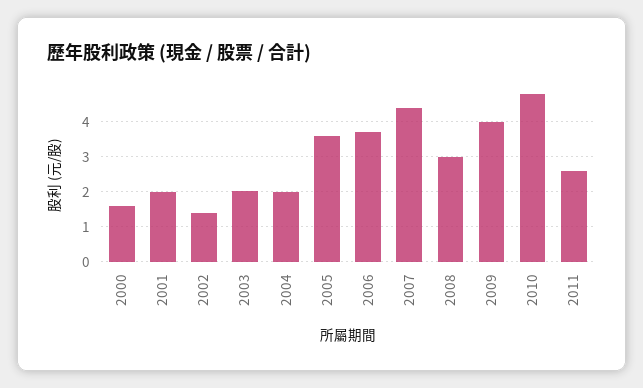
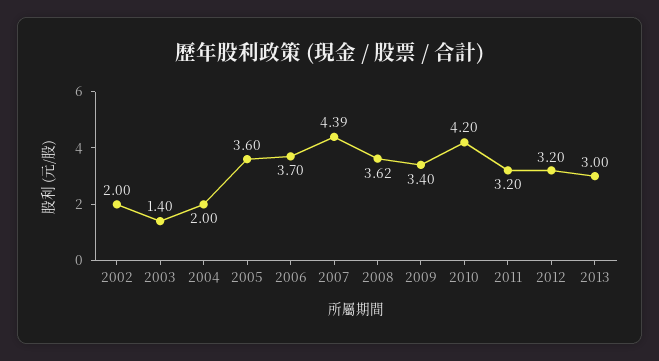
2000: 1.6 -> none
2001: 2 -> none
2002: 1.4 -> 2
2003: 2 -> 1.4
2008: 3 -> 3.62
2009: 4 -> 3.4
2010: 4.8 -> 4.2
2011: 2.6 -> 3.2
2012: none -> 3.2
2013: none -> 3

